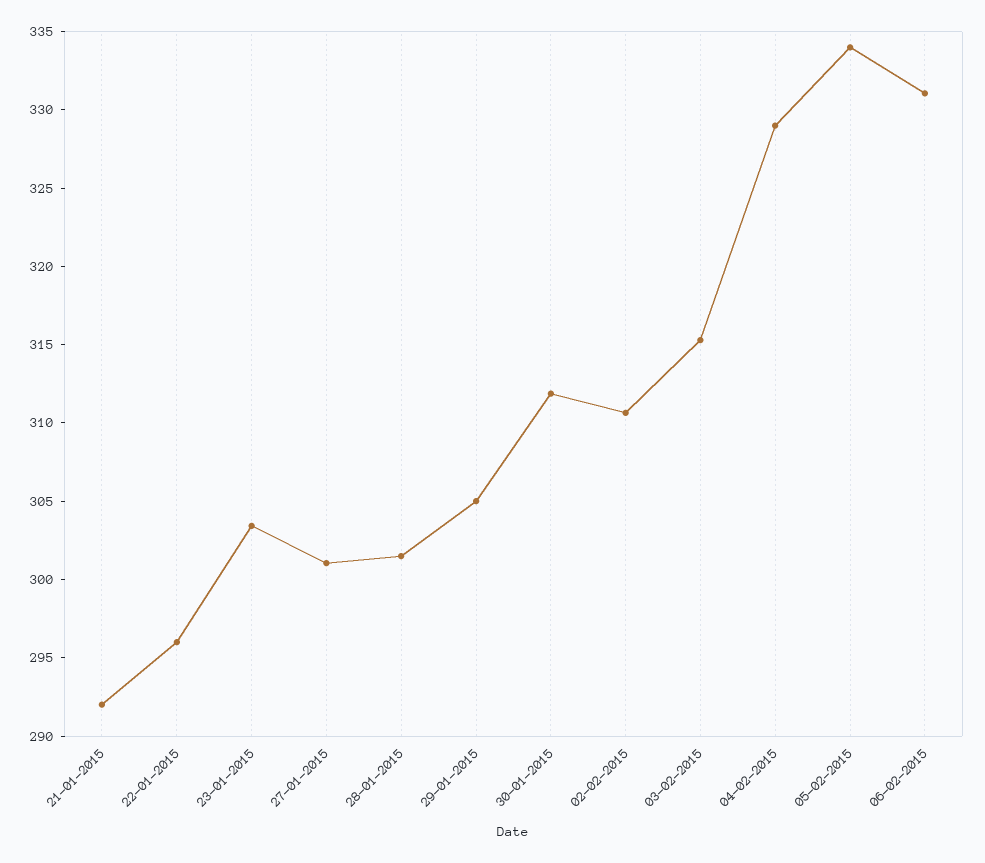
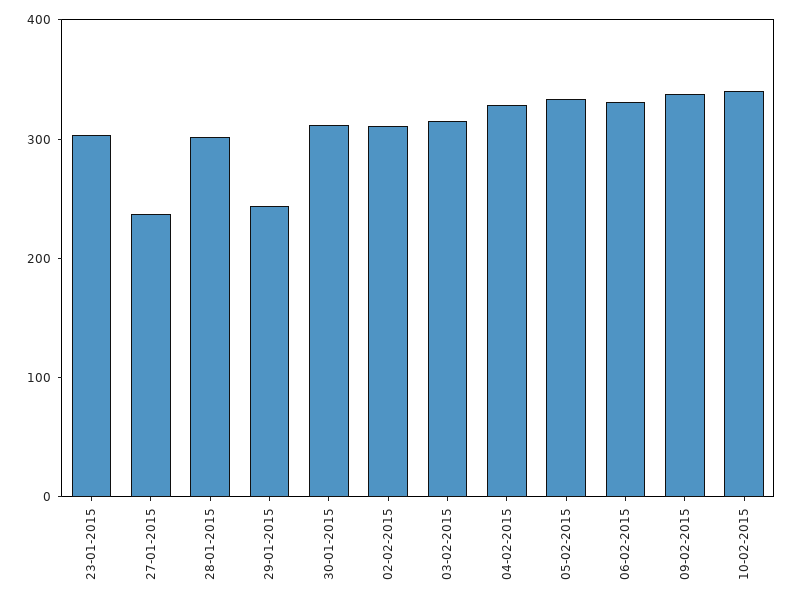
21-01-2015: 292 -> none
22-01-2015: 296 -> none
27-01-2015: 301 -> 240
29-01-2015: 305 -> 240
09-02-2015: none -> 340
10-02-2015: none -> 340

